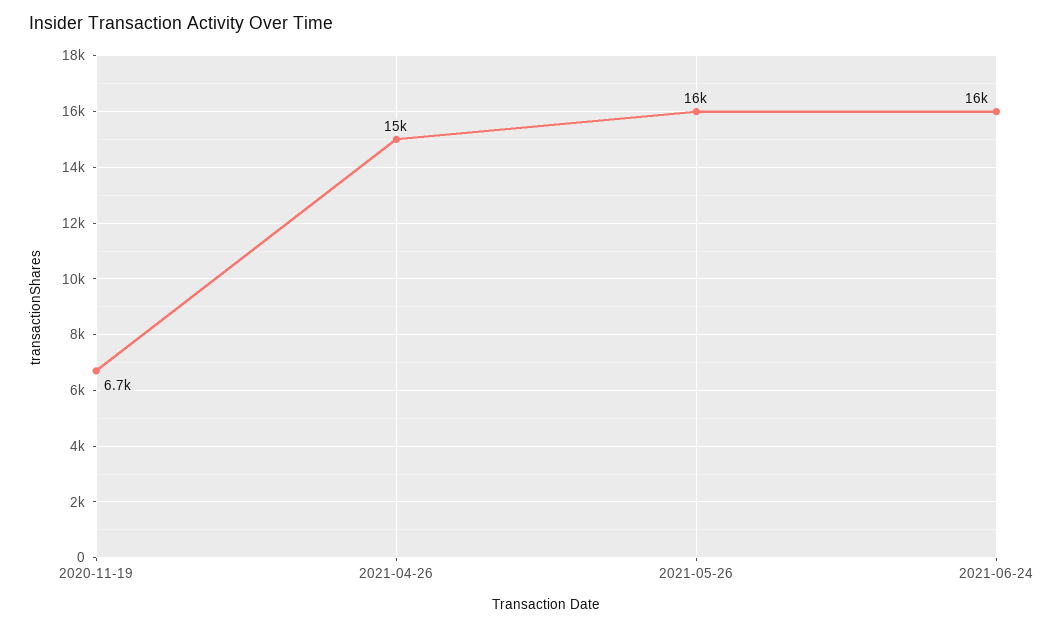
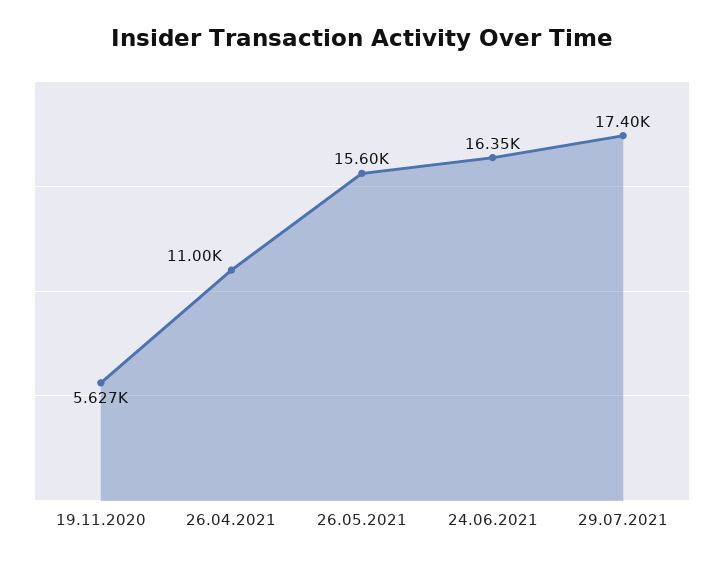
2020-11-19: 6700 -> 5627
2021-04-26: 15000 -> 11000
29.07.2021: none -> 17400

